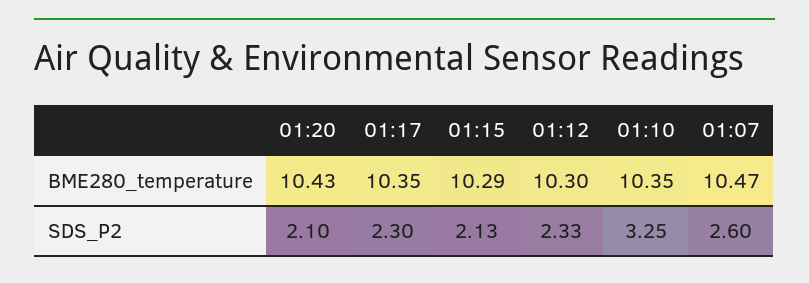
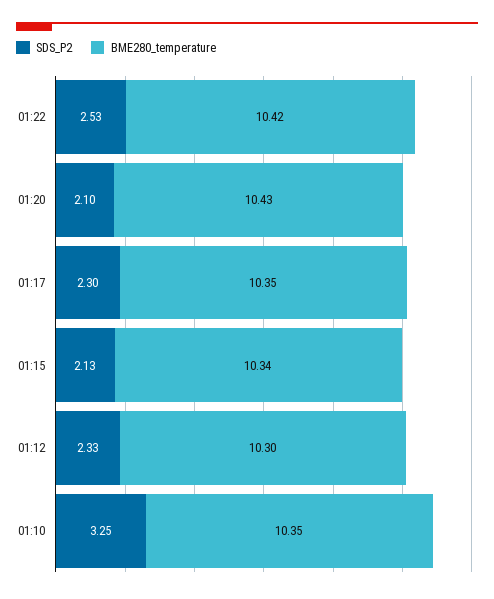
BME280_temperature, 01:15: 10.29 -> 10.34
BME280_temperature, 01:07: 10.47 -> none
SDS_P2, 01:07: 2.6 -> none
SDS_P2, 01:22: none -> 2.53
BME280_temperature, 01:22: none -> 10.42

